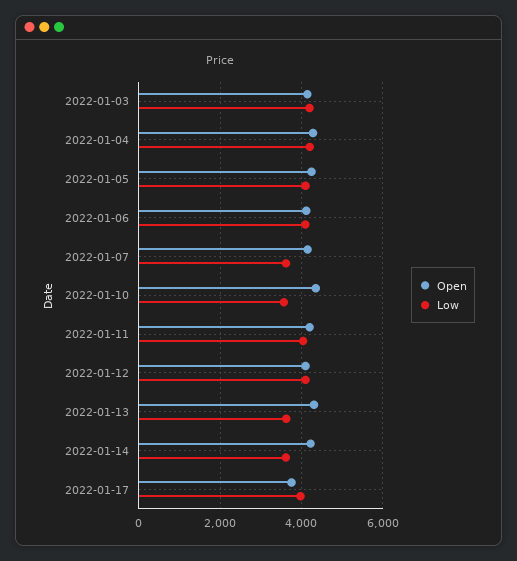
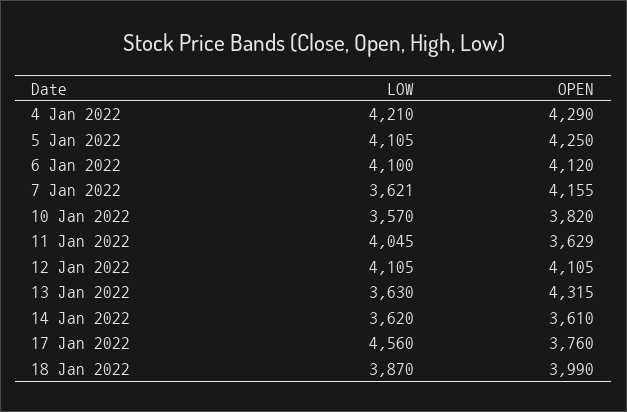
Open, 2022-01-03: 4200 -> none
Low, 2022-01-03: 4200 -> none
Open, 2022-01-10: 4400 -> 3820
Open, 2022-01-11: 4200 -> 3629
Open, 2022-01-14: 4200 -> 3610
Low, 2022-01-17: 4000 -> 4560
Low, 18 Jan 2022: none -> 3870
Open, 18 Jan 2022: none -> 3990

